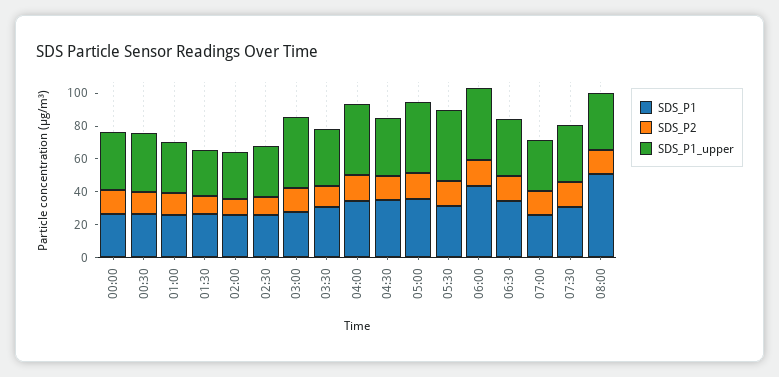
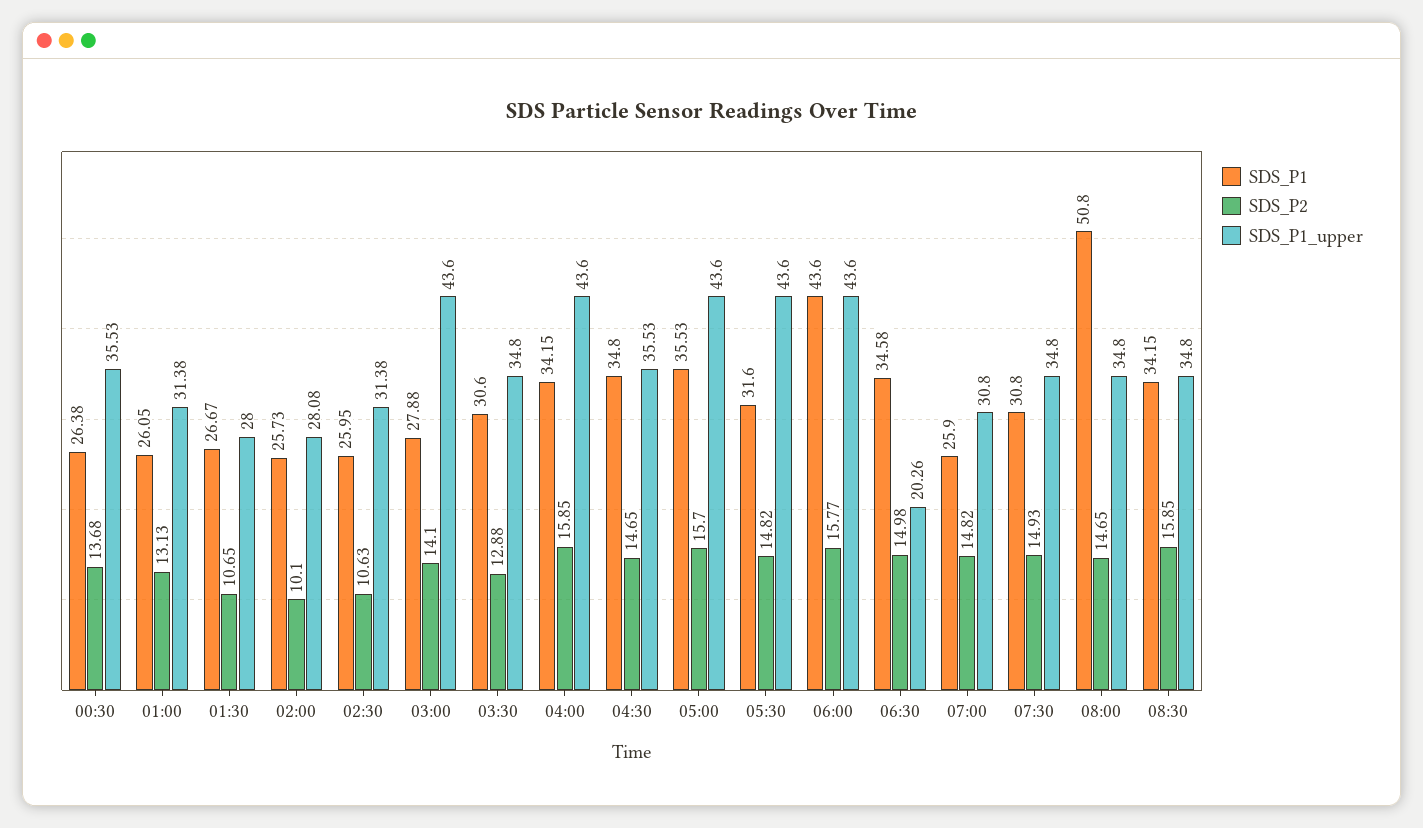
SDS_P1, 00:00: 25 -> none
SDS_P2, 00:00: 15 -> none
SDS_P1_upper, 00:00: 35 -> none
SDS_P1_upper, 06:30: 35 -> 20.26
SDS_P1, 08:30: none -> 34.15
SDS_P2, 08:30: none -> 15.85
SDS_P1_upper, 08:30: none -> 34.8

